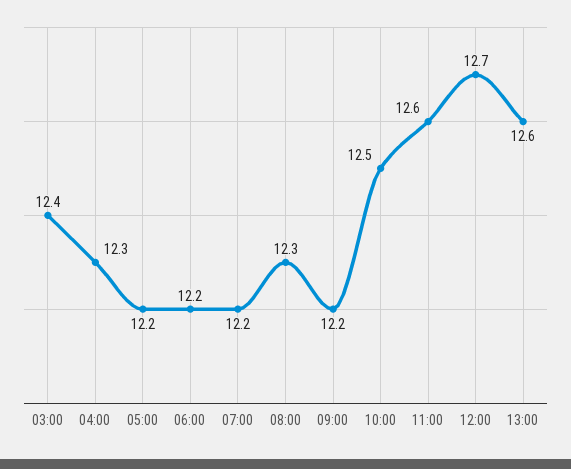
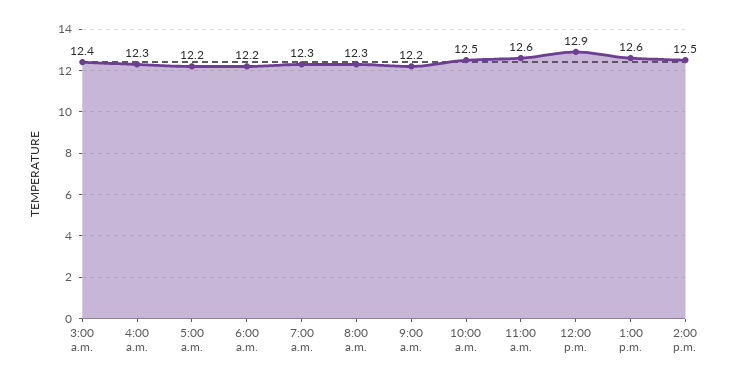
07:00: 12.2 -> 12.3
12:00: 12.7 -> 12.9
2:00 p.m.: none -> 12.5

